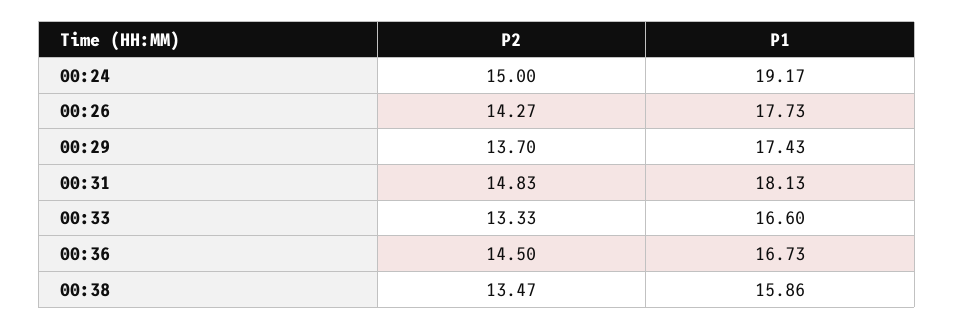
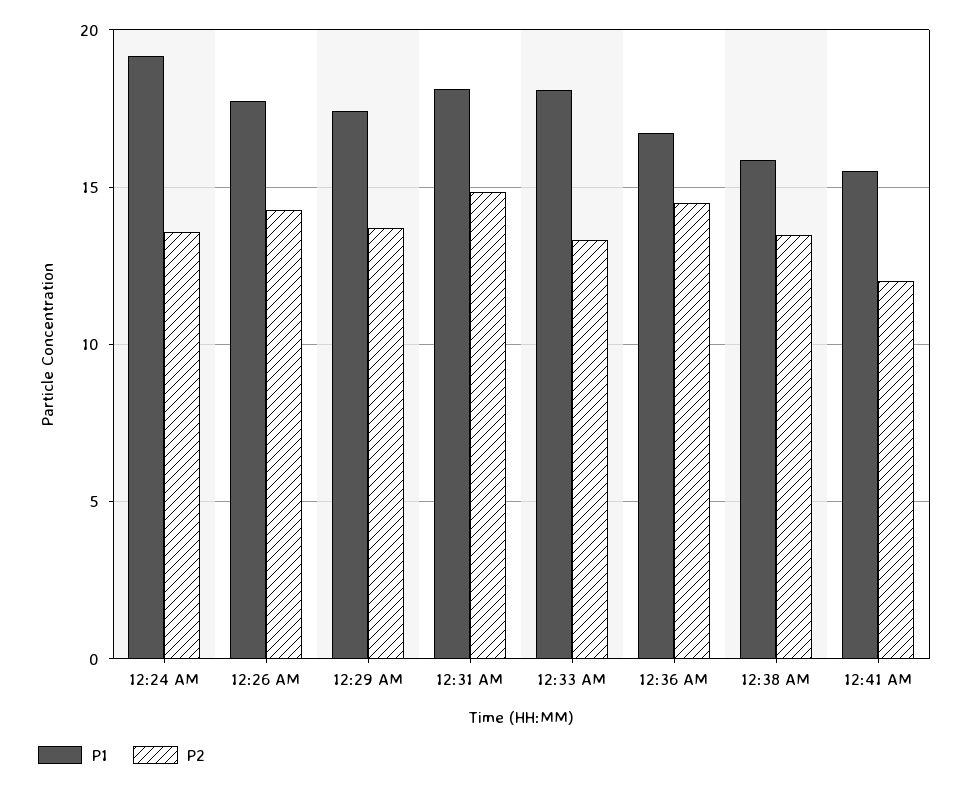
P2, 00:24: 15 -> 13.5
P1, 00:33: 16.6 -> 18
P1, 12:41 AM: none -> 15.5
P2, 12:41 AM: none -> 12

